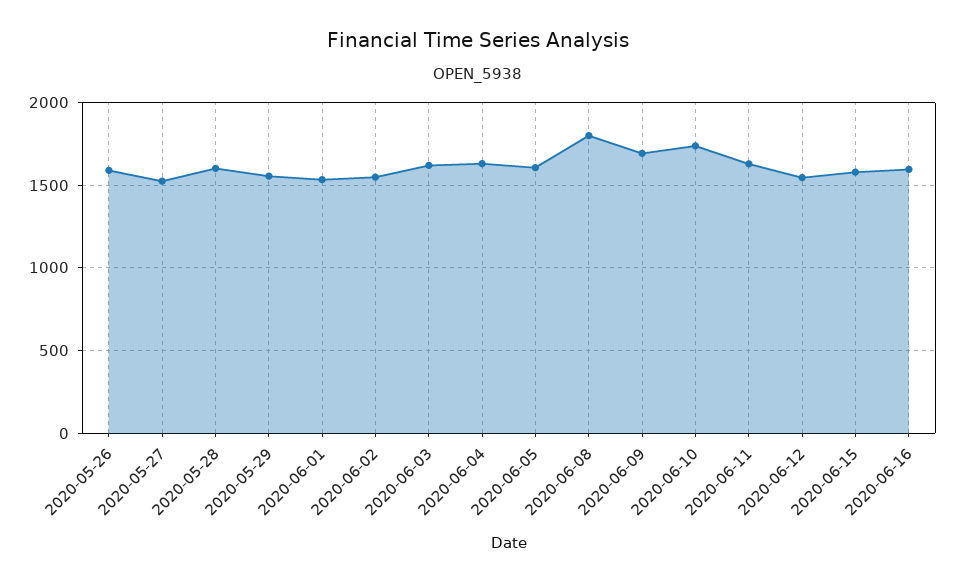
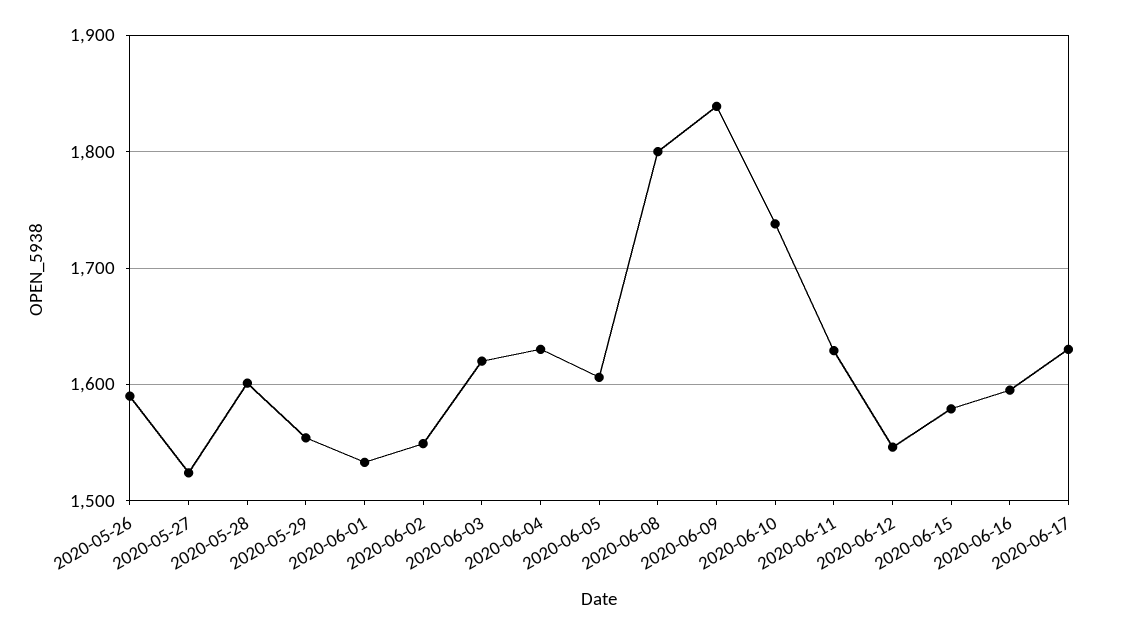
2020-06-09: 1700 -> 1840
2020-06-17: none -> 1630

